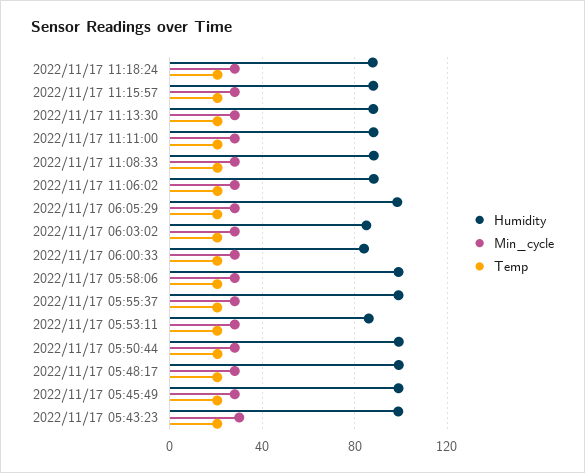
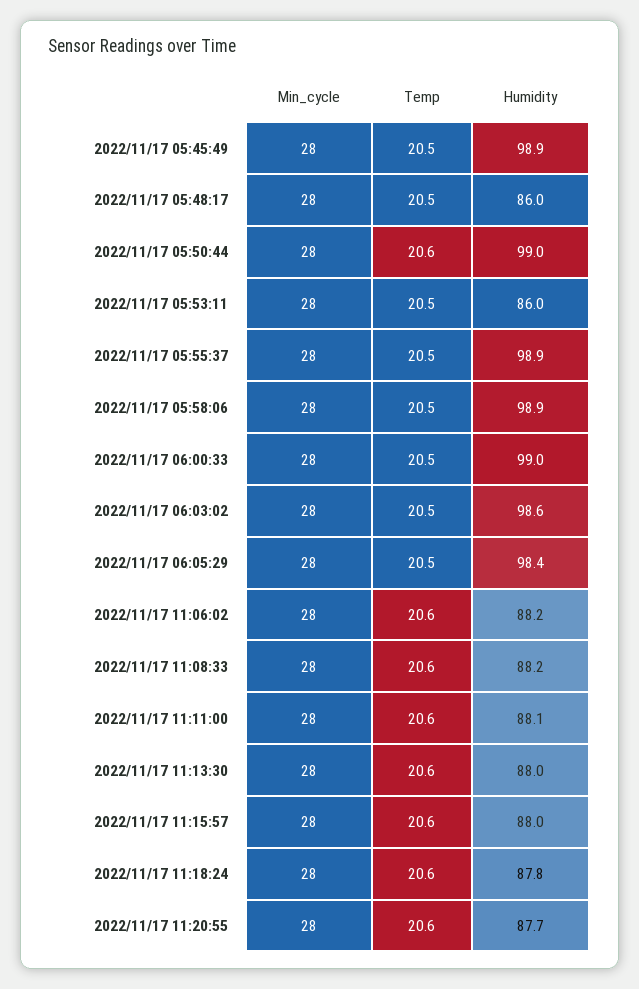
Humidity, 2022/11/17 06:03:02: 85 -> 98.6
Humidity, 2022/11/17 06:00:33: 85 -> 99
Humidity, 2022/11/17 05:48:17: 100 -> 86
Humidity, 2022/11/17 05:43:23: 100 -> none
Min_cycle, 2022/11/17 05:43:23: 30 -> none
Temp, 2022/11/17 05:43:23: 20 -> none
Min_cycle, 2022/11/17 11:20:55: none -> 28
Temp, 2022/11/17 11:20:55: none -> 20.6
Humidity, 2022/11/17 11:20:55: none -> 87.7

